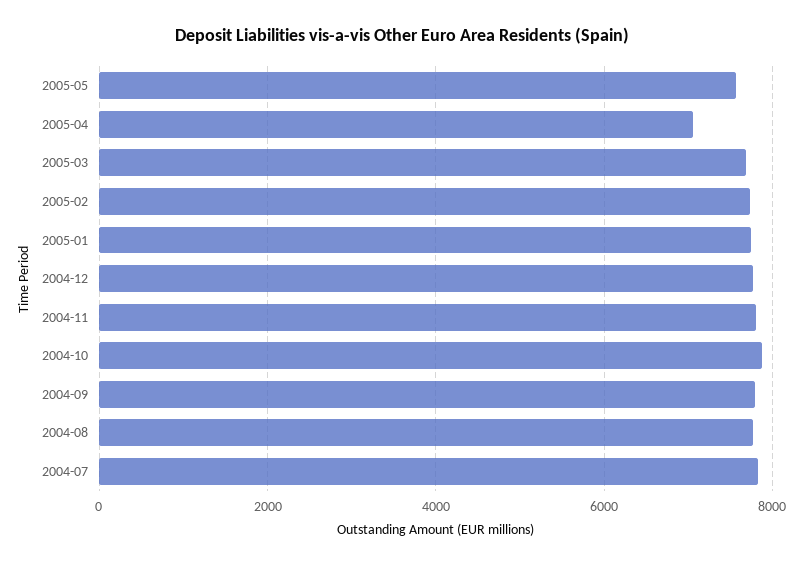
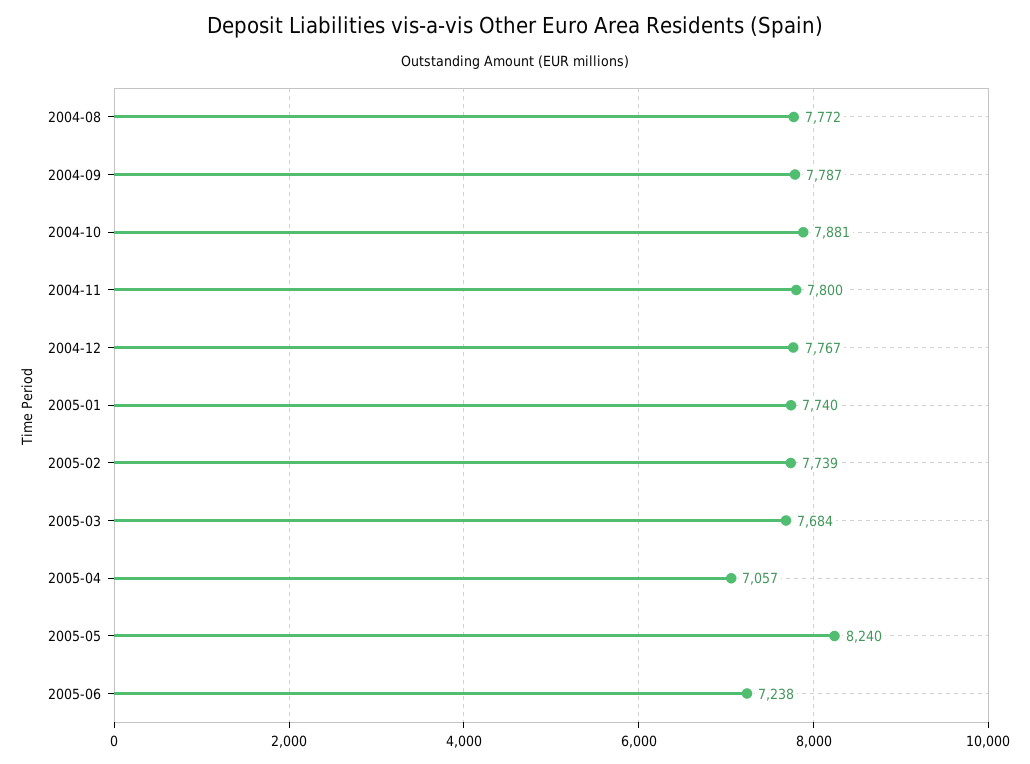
2005-05: 7600 -> 8240
2004-07: 7800 -> none
2005-06: none -> 7238

